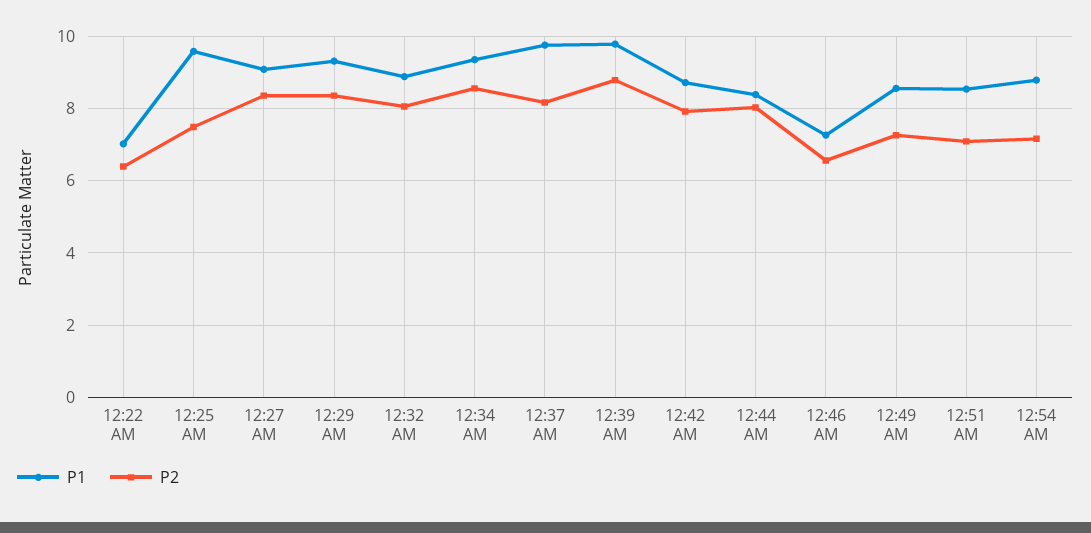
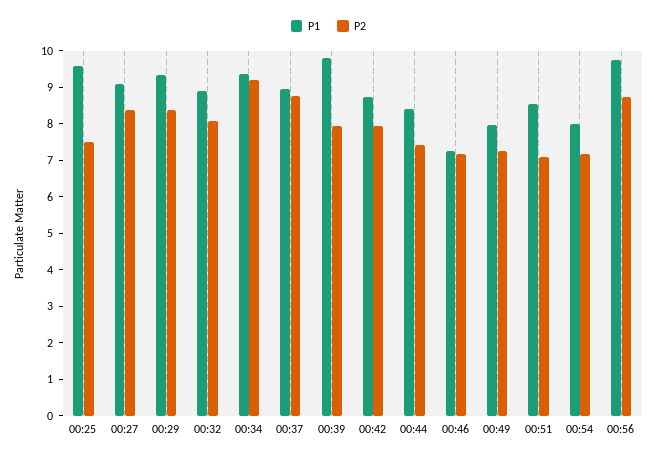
P1, 12:22 AM: 7 -> none
P2, 12:22 AM: 6.4 -> none
P2, 12:34 AM: 8.6 -> 9.25
P1, 12:37 AM: 9.8 -> 9
P2, 12:37 AM: 8.2 -> 8.75
P2, 12:39 AM: 8.8 -> 8
P2, 12:44 AM: 8 -> 7.5
P2, 12:46 AM: 6.6 -> 7.25
P1, 12:49 AM: 8.6 -> 8
P1, 12:54 AM: 8.8 -> 8
P1, 00:56: none -> 9.75
P2, 00:56: none -> 8.75

